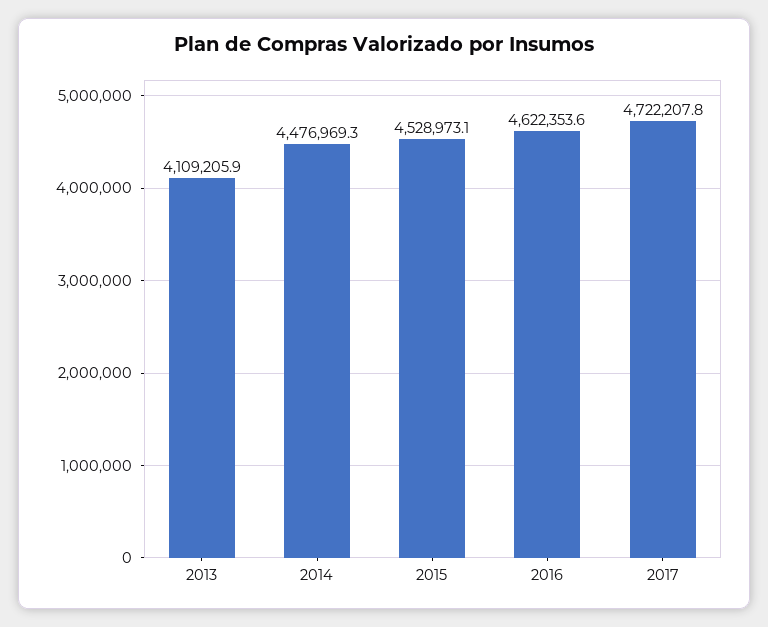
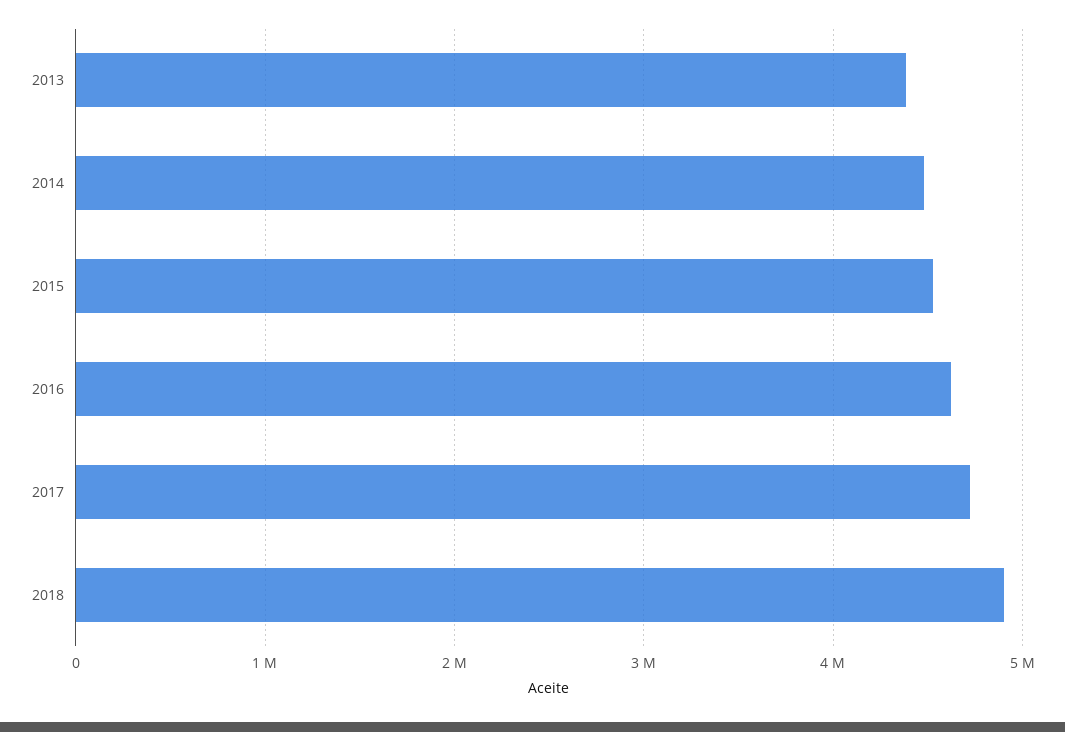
2013: 4109205.9 -> 4400000
2018: none -> 4900000

